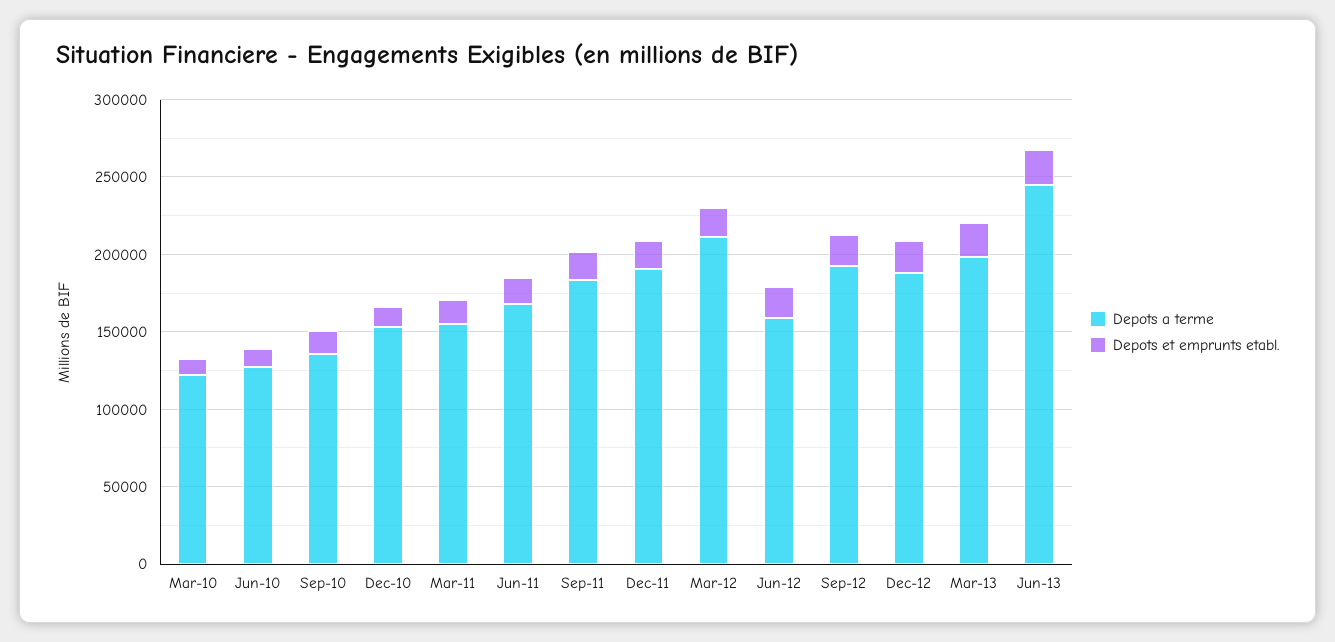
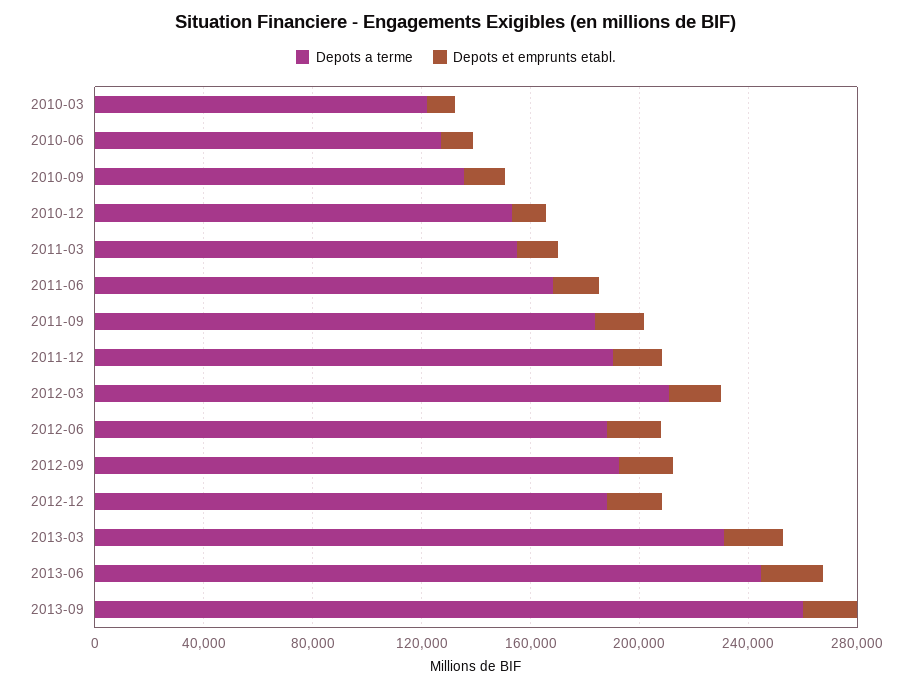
Depots a terme, Jun-12: 160000 -> 190000
Depots a terme, Mar-13: 200000 -> 230000
Depots a terme, 2013-09: none -> 260000
Depots et emprunts etabl., 2013-09: none -> 20000

